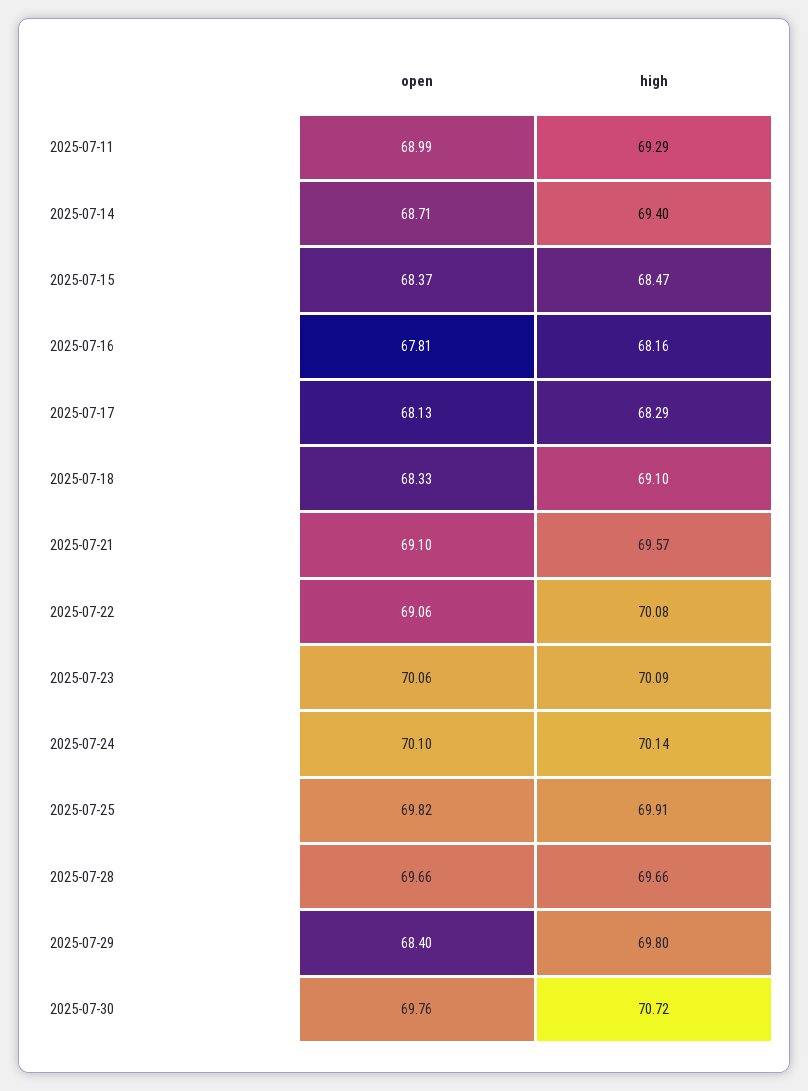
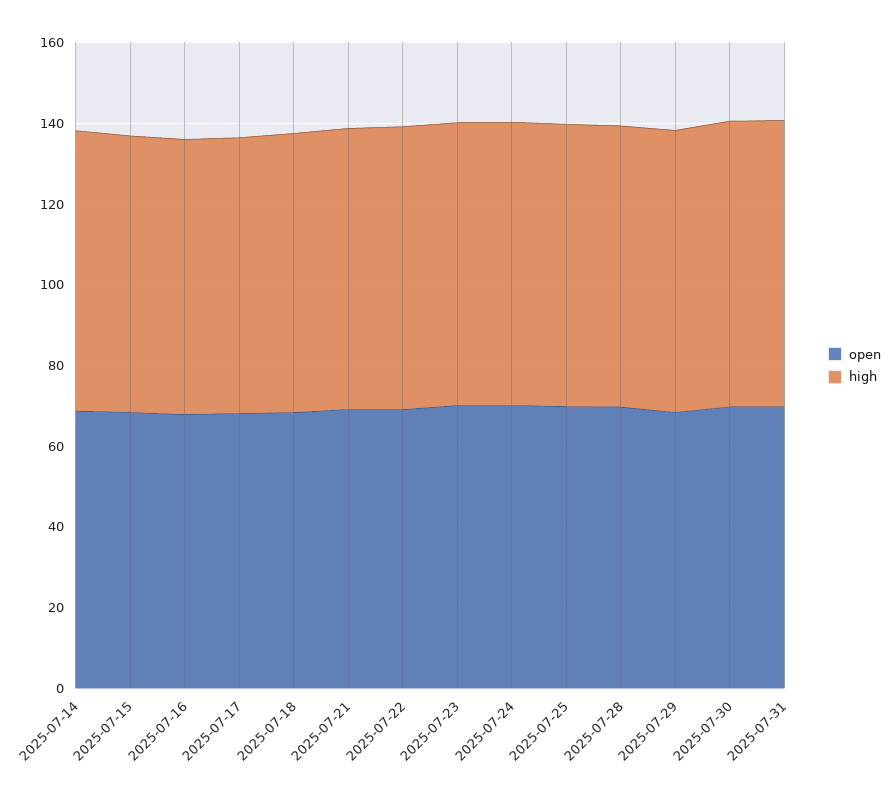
open, 2025-07-11: 68.99 -> none
high, 2025-07-11: 69.29 -> none
open, 2025-07-31: none -> 70
high, 2025-07-31: none -> 70

